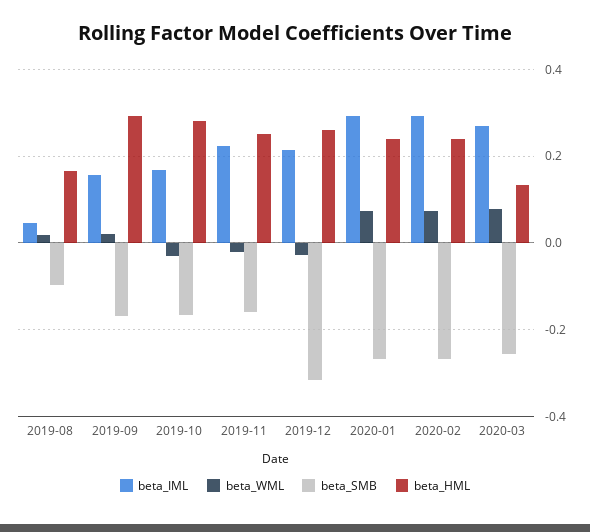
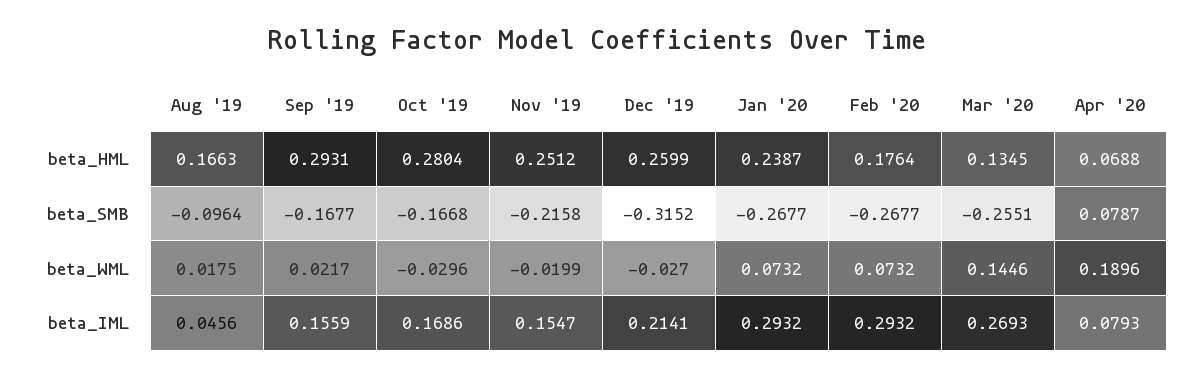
beta_IML, 2019-11: 0.22 -> 0.1547
beta_SMB, 2019-11: -0.16 -> -0.2158
beta_HML, 2020-02: 0.24 -> 0.1764
beta_WML, 2020-03: 0.08 -> 0.1446
beta_HML, Apr '20: none -> 0.0688
beta_SMB, Apr '20: none -> 0.0787
beta_WML, Apr '20: none -> 0.1896
beta_IML, Apr '20: none -> 0.0793

